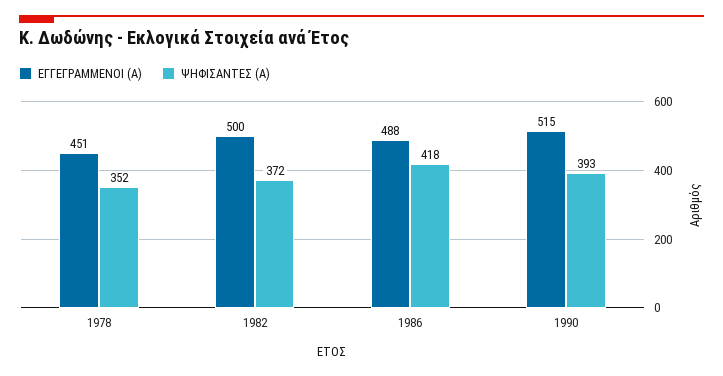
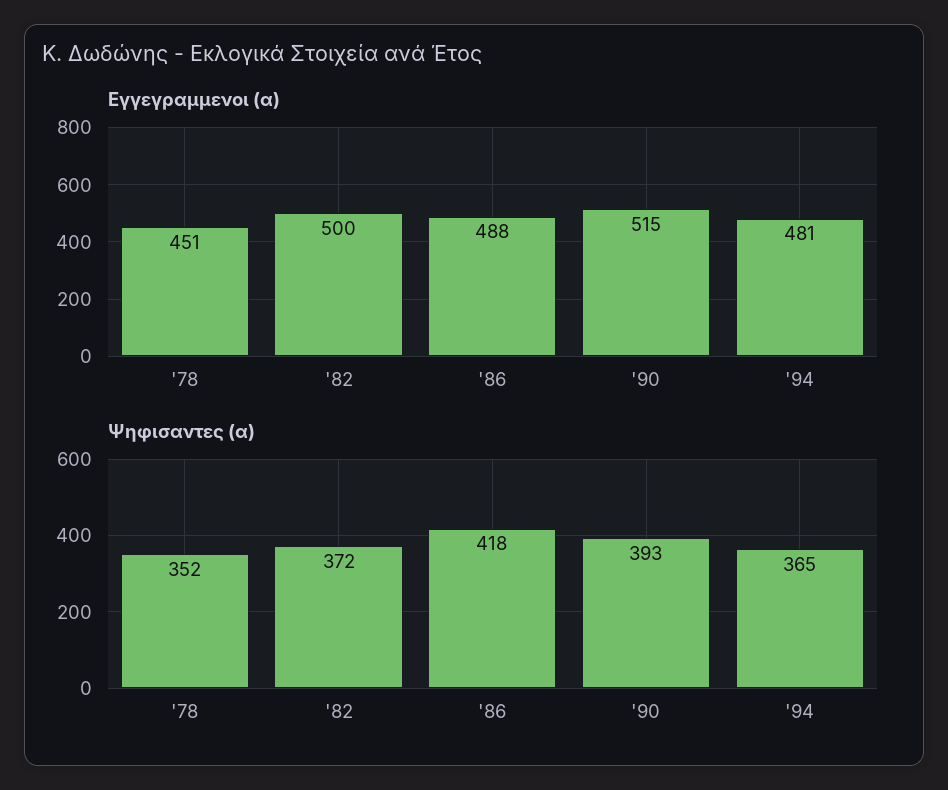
ΕΓΓΕΓΡΑΜΜΕΝΟΙ (Α), '94: none -> 481
ΨΗΦΙΣΑΝΤΕΣ (Α), '94: none -> 365

